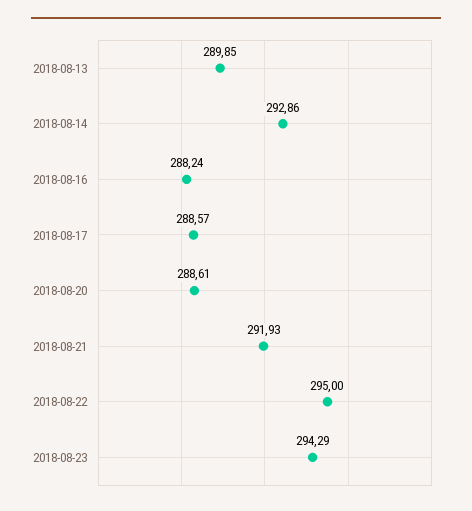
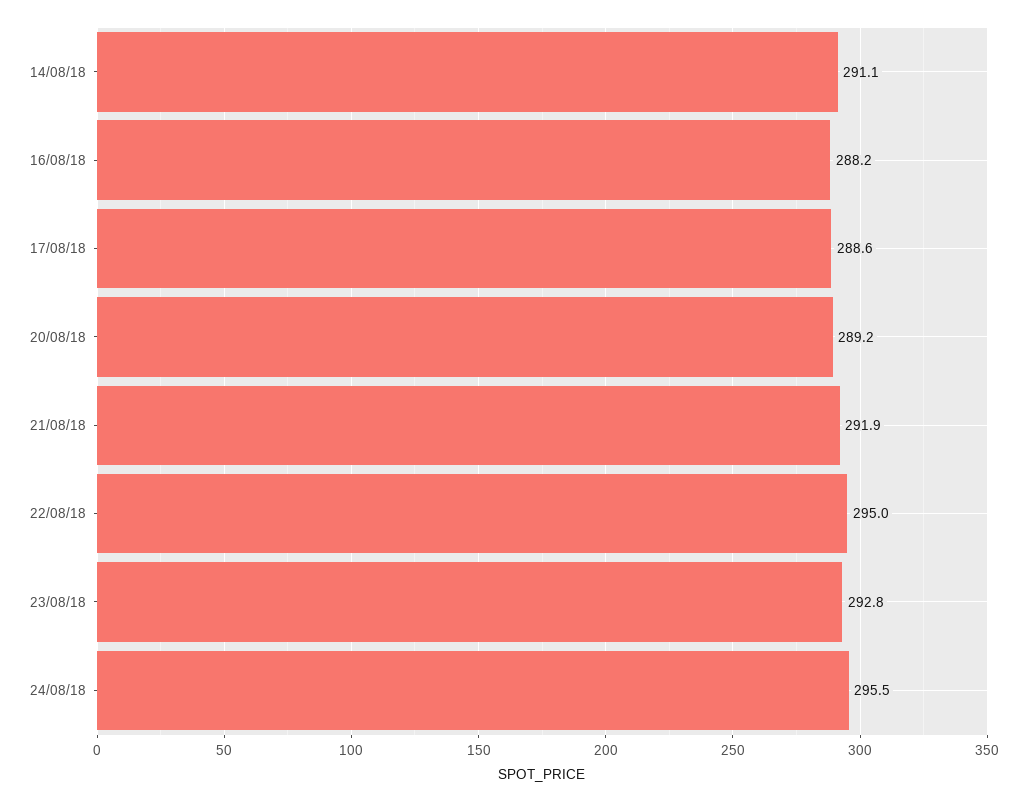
2018-08-13: 289.85 -> none
2018-08-14: 292.86 -> 291.1
2018-08-20: 288.61 -> 289.2
2018-08-23: 294.29 -> 292.8
24/08/18: none -> 295.5

